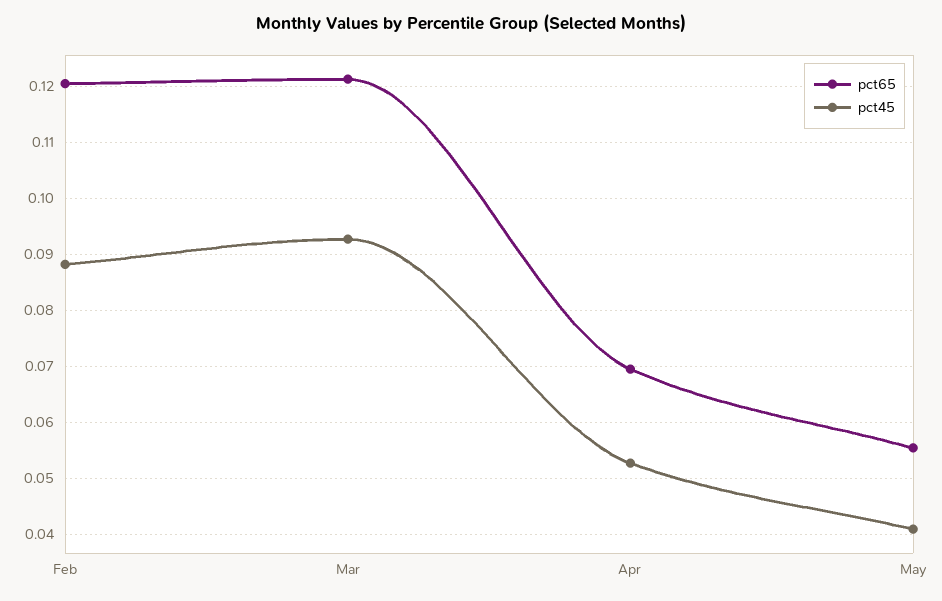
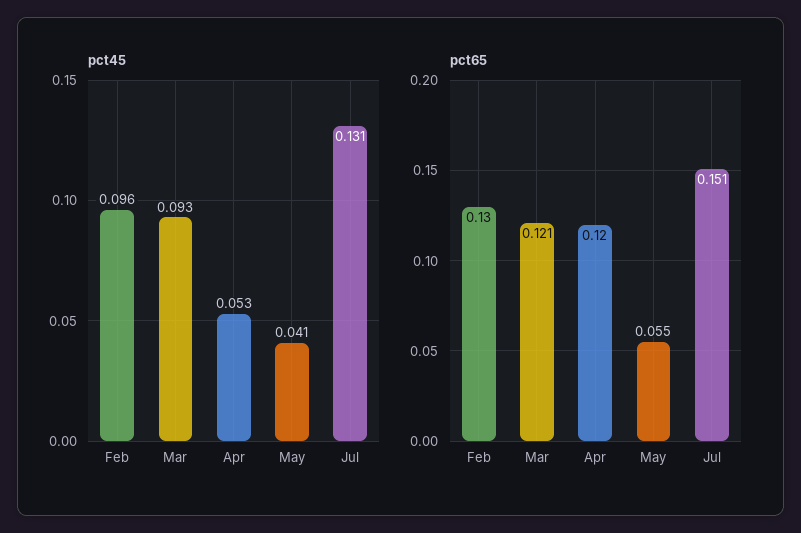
pct65, Feb: 0.12 -> 0.13
pct45, Feb: 0.088 -> 0.096
pct65, Apr: 0.07 -> 0.12
pct45, Jul: none -> 0.131
pct65, Jul: none -> 0.151

